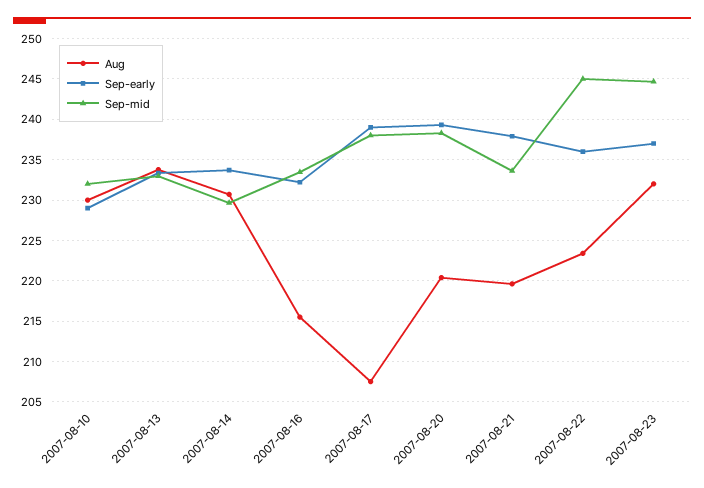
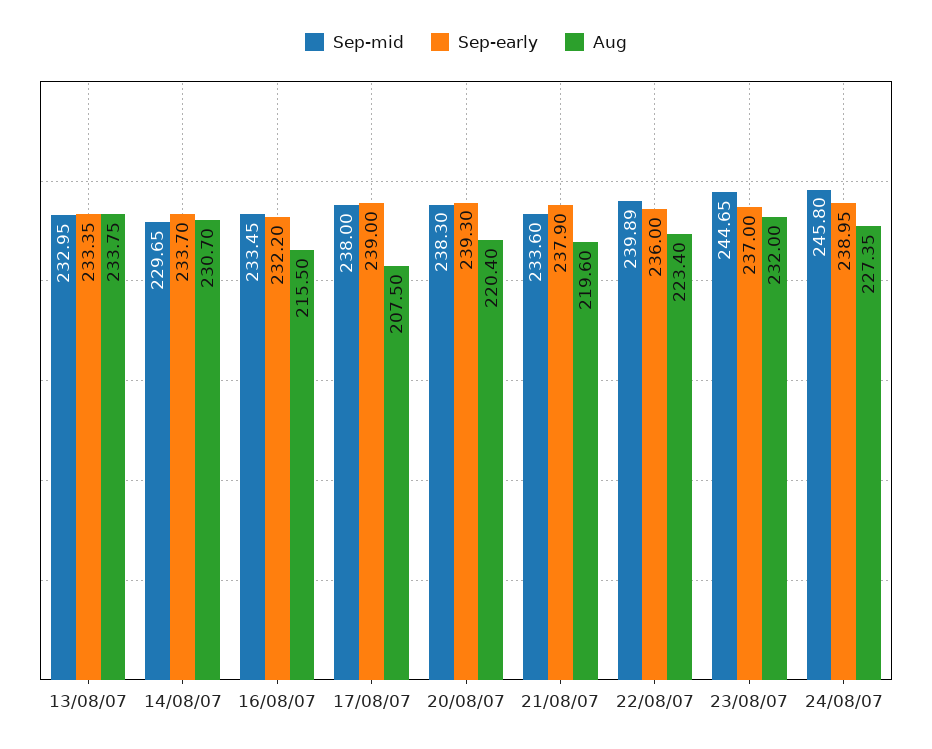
Aug, 2007-08-10: 230 -> none
Sep-early, 2007-08-10: 229 -> none
Sep-mid, 2007-08-10: 232 -> none
Sep-mid, 2007-08-22: 245 -> 239.89
Sep-mid, 24/08/07: none -> 245.8
Sep-early, 24/08/07: none -> 238.95
Aug, 24/08/07: none -> 227.35

